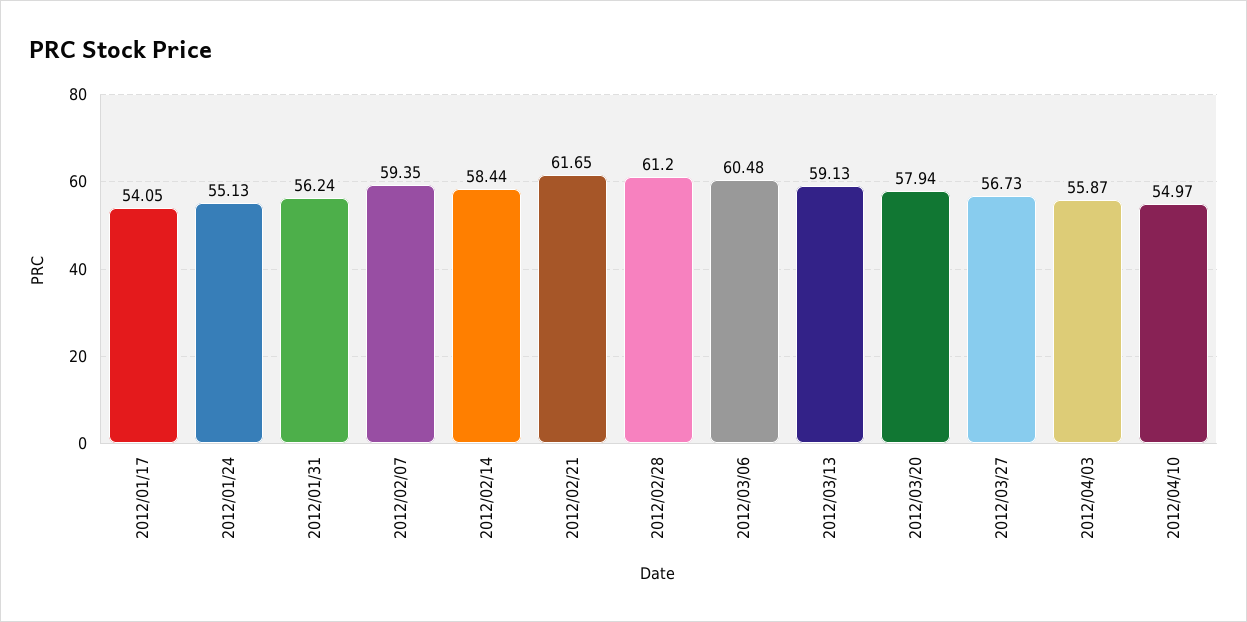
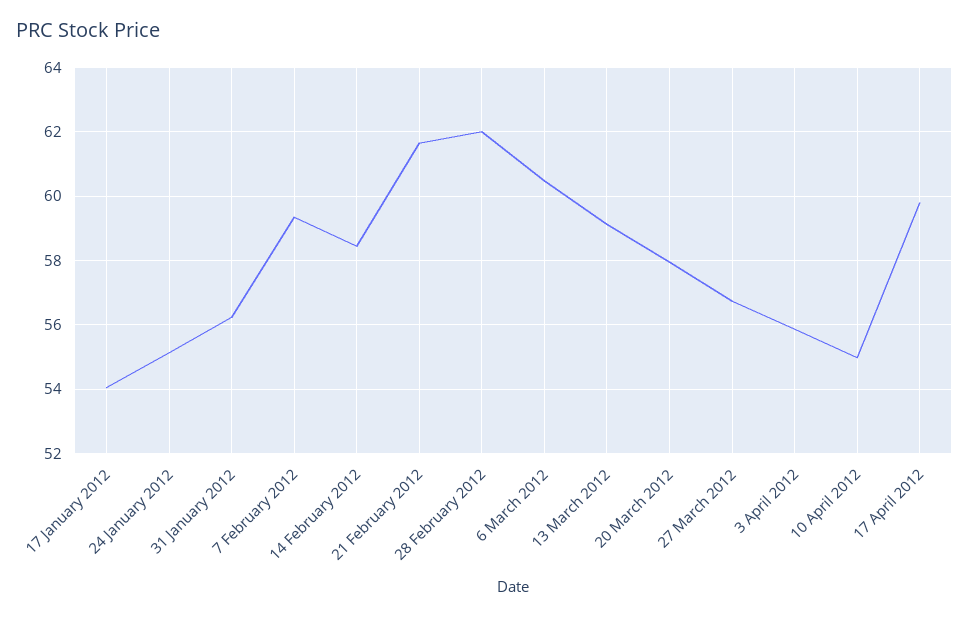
2012/02/28: 61.2 -> 62
17 April 2012: none -> 59.8

